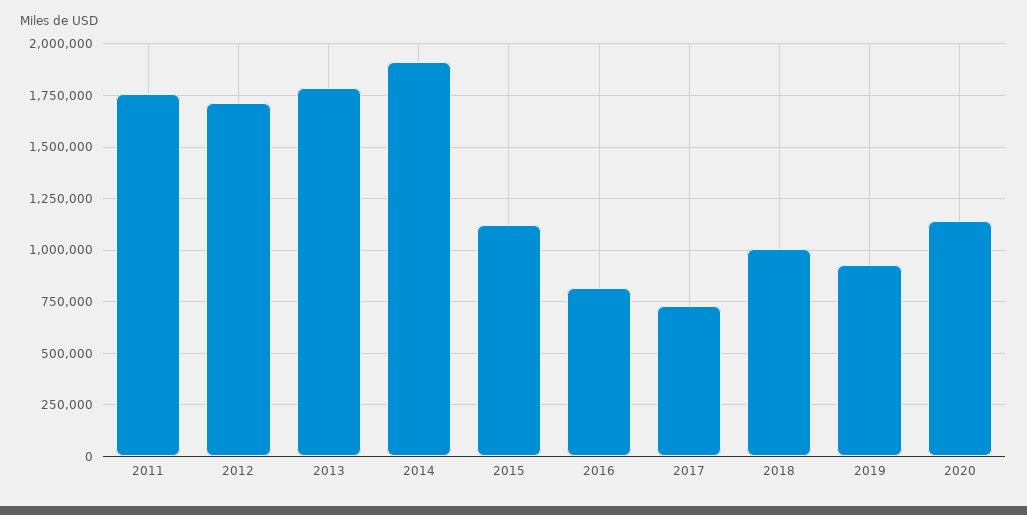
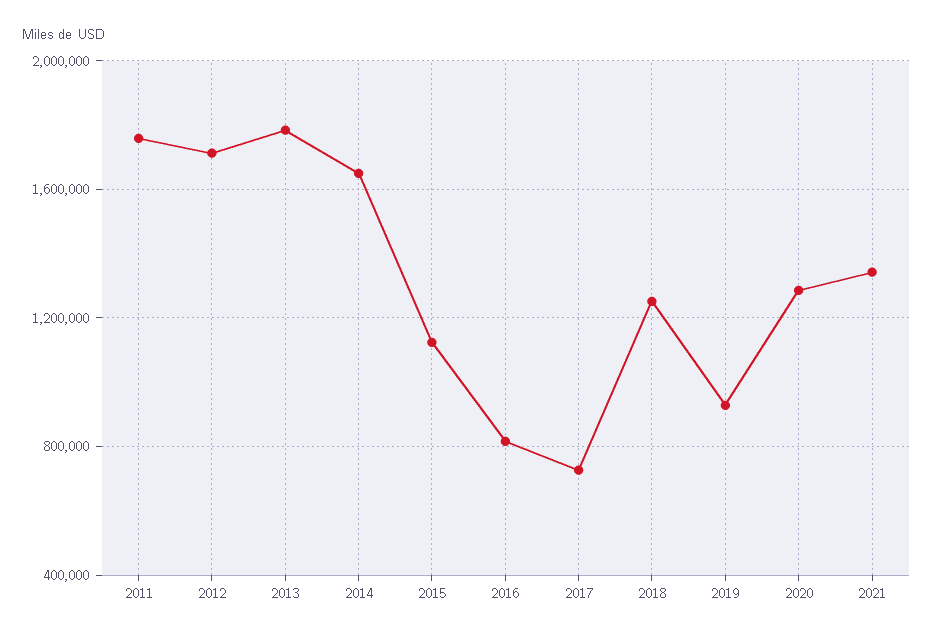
2014: 1900000 -> 1650000
2018: 1000000 -> 1250000
2020: 1150000 -> 1300000
2021: none -> 1350000

